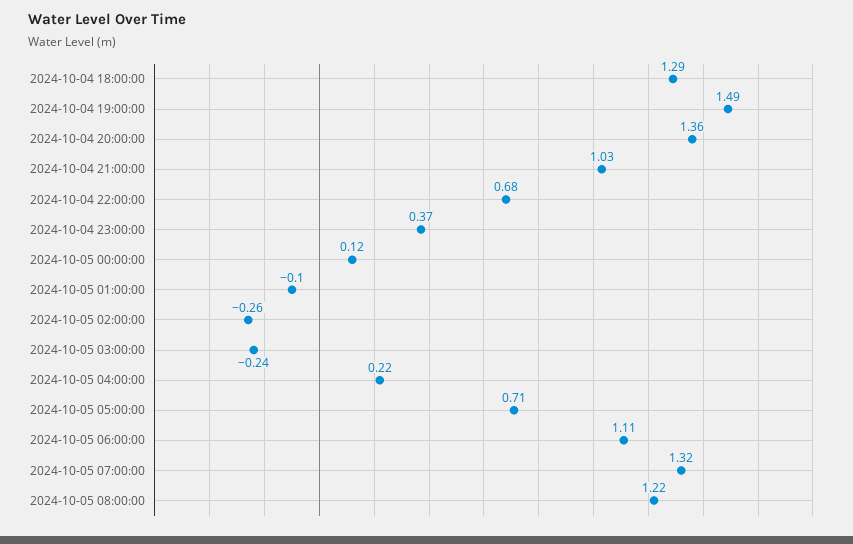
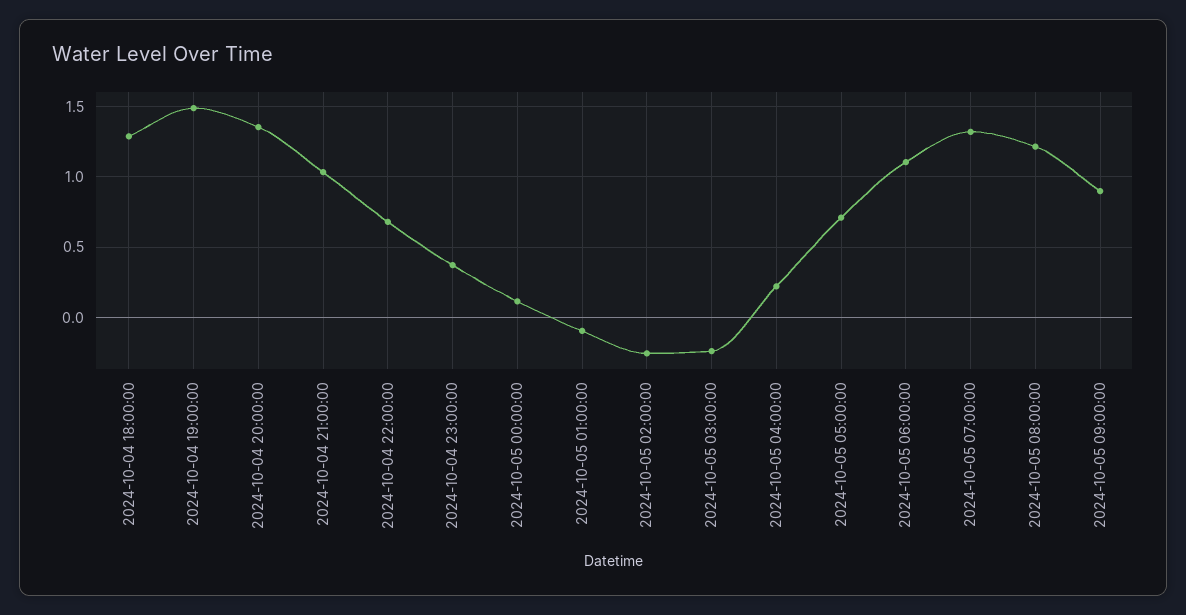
2024-10-05 09:00:00: none -> 0.9

